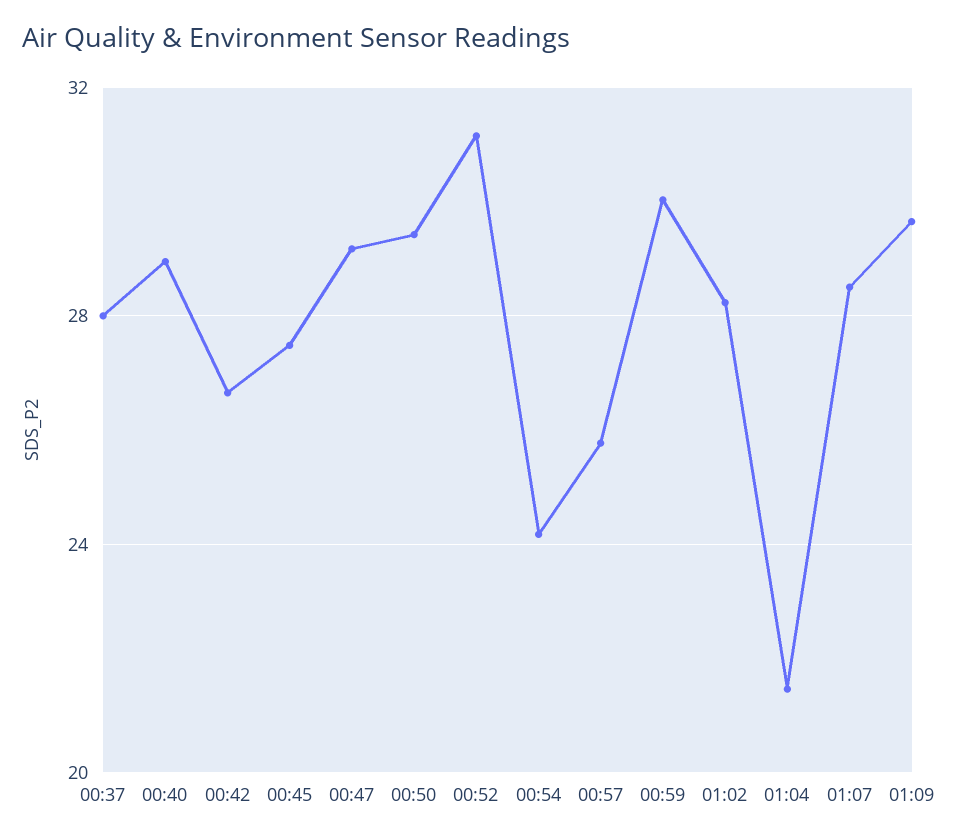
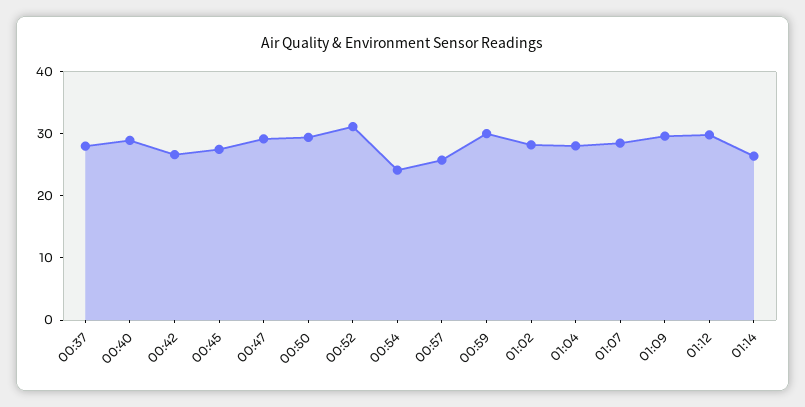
01:04: 21.5 -> 28
01:12: none -> 30
01:14: none -> 26

